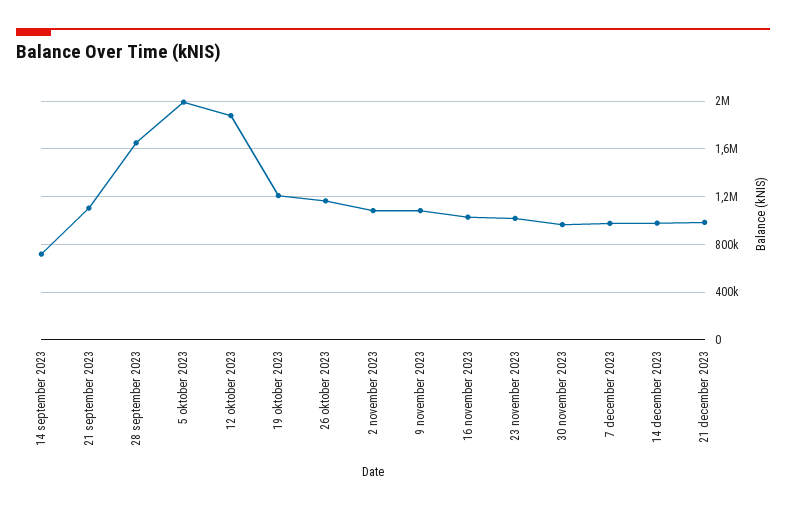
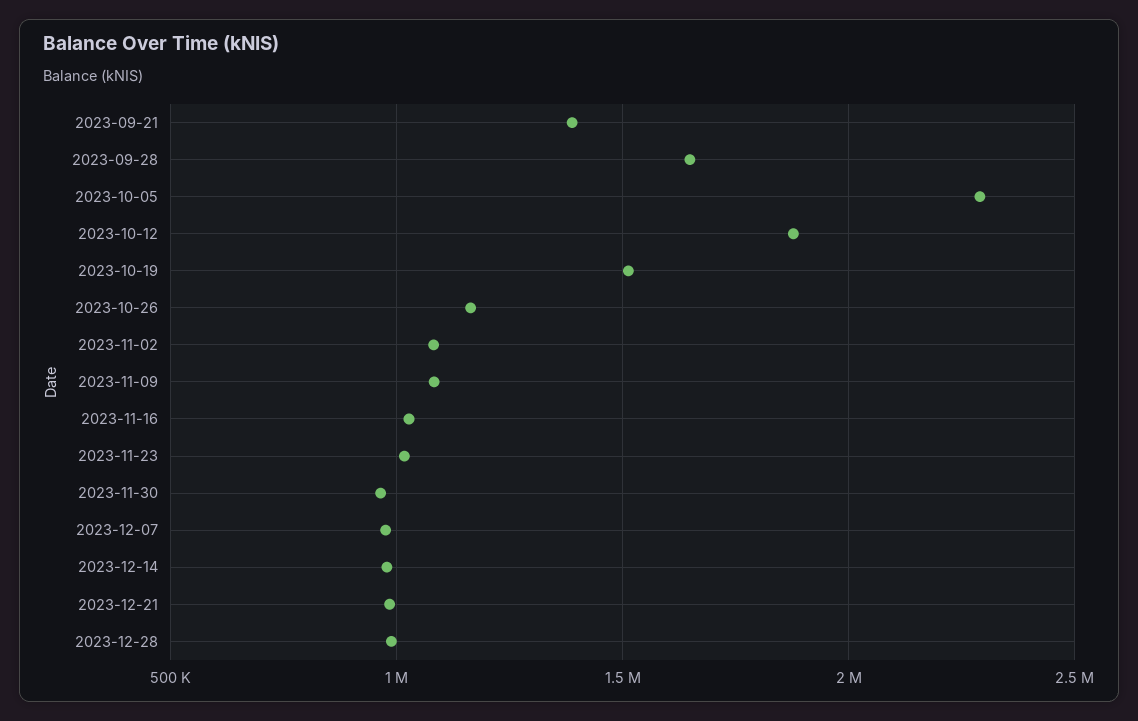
14 september 2023: 700000 -> none
21 september 2023: 1100000 -> 1400000
5 oktober 2023: 2000000 -> 2300000
19 oktober 2023: 1200000 -> 1500000
2023-12-28: none -> 1000000

